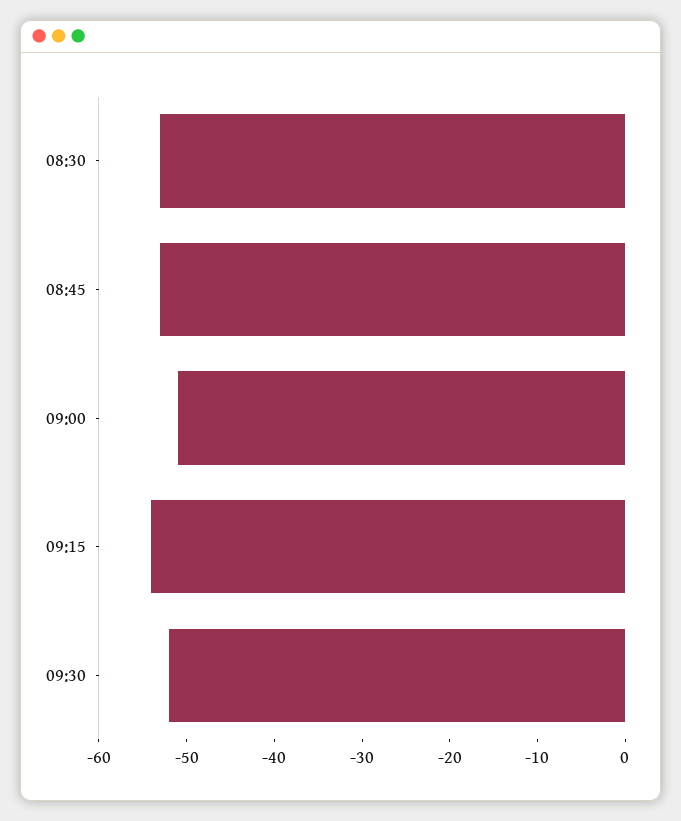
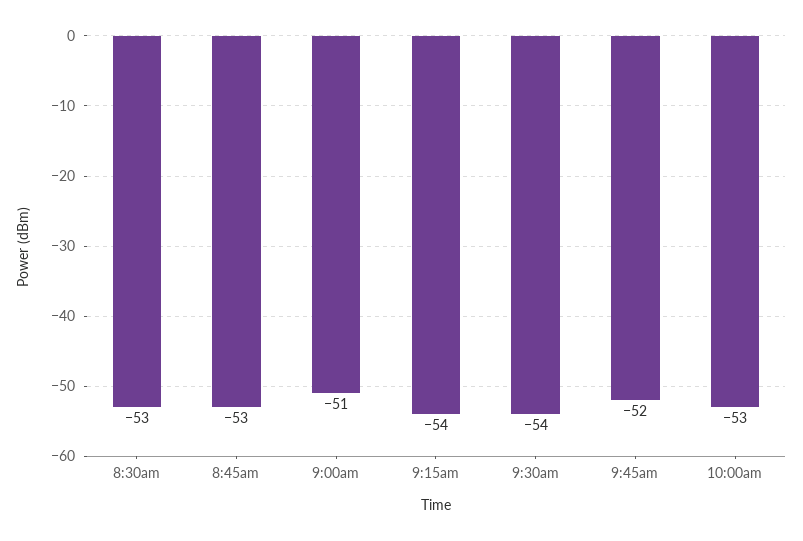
09:30: -52 -> -54
9:45am: none -> -52
10:00am: none -> -53

